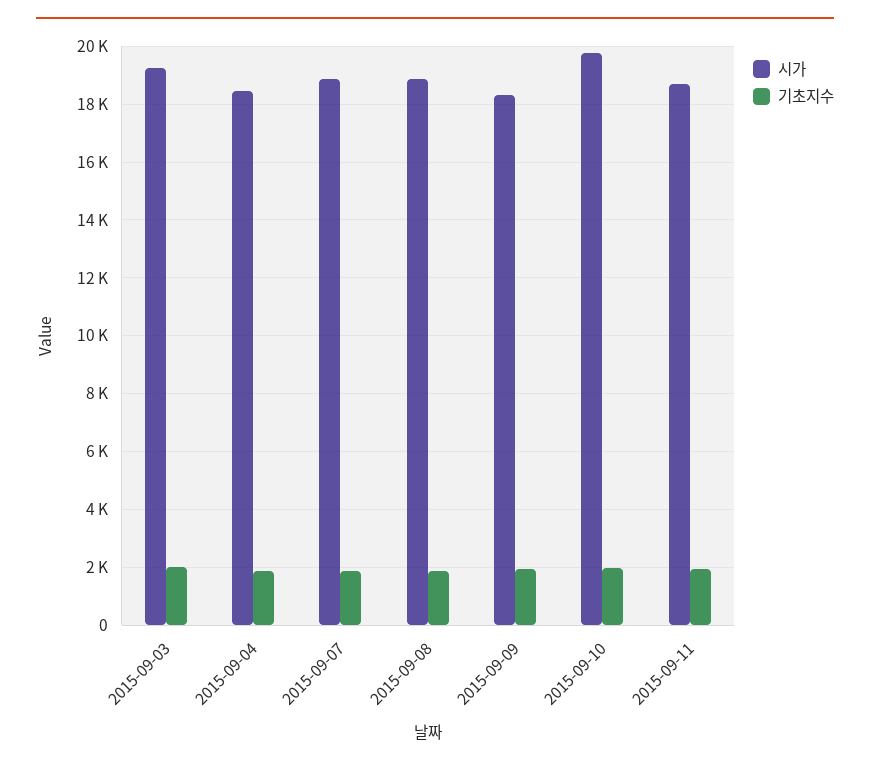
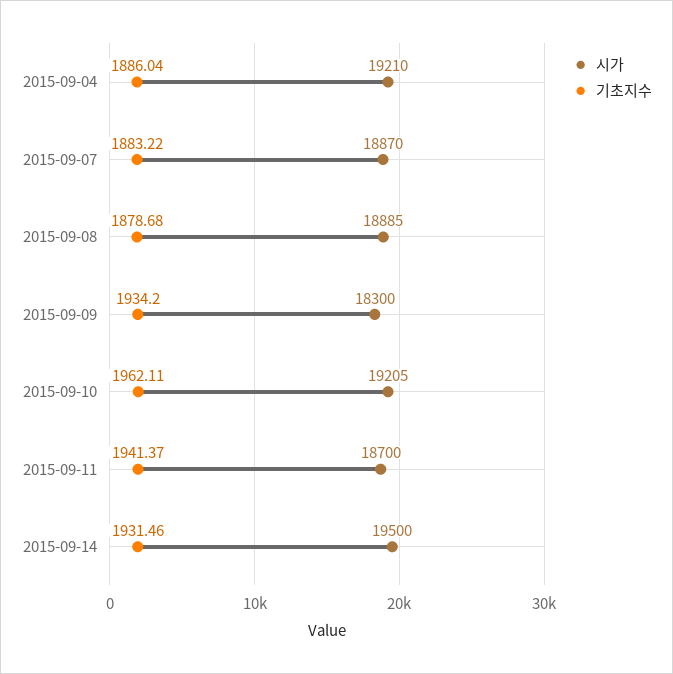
시가, 2015-09-03: 19250 -> none
기초지수, 2015-09-03: 2000 -> none
시가, 2015-09-04: 18500 -> 19210
시가, 2015-09-10: 19750 -> 19205
시가, 2015-09-14: none -> 19500
기초지수, 2015-09-14: none -> 1931.46

